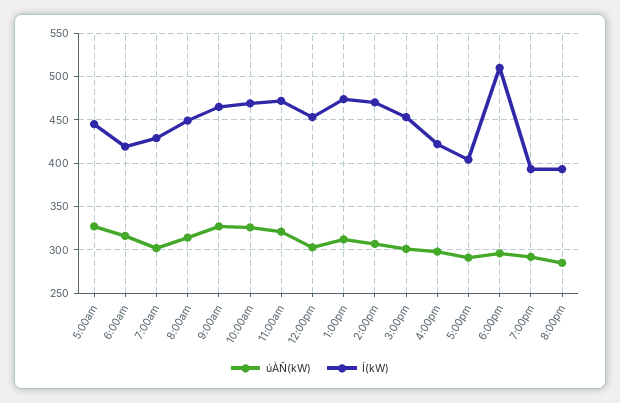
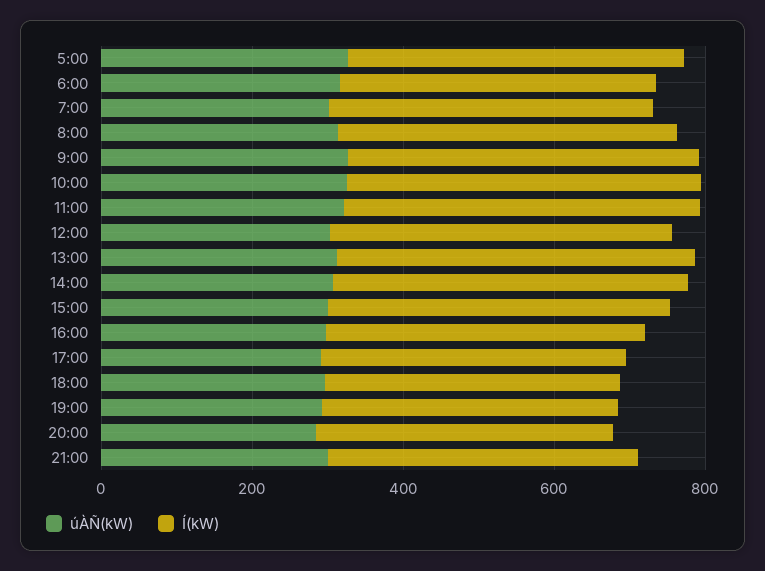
Í(kW), 6:00pm: 510 -> 400
úÀÑ(kW), 21:00: none -> 300
Í(kW), 21:00: none -> 400

